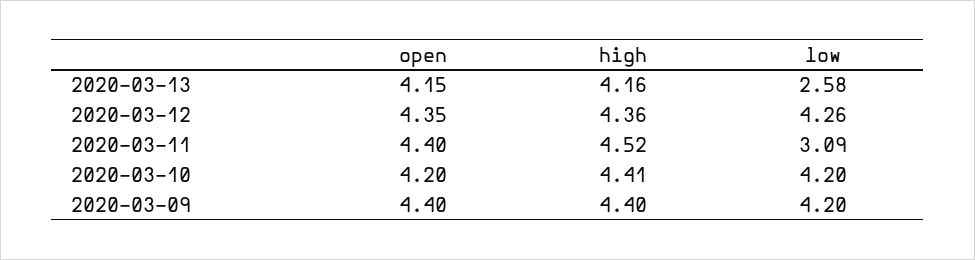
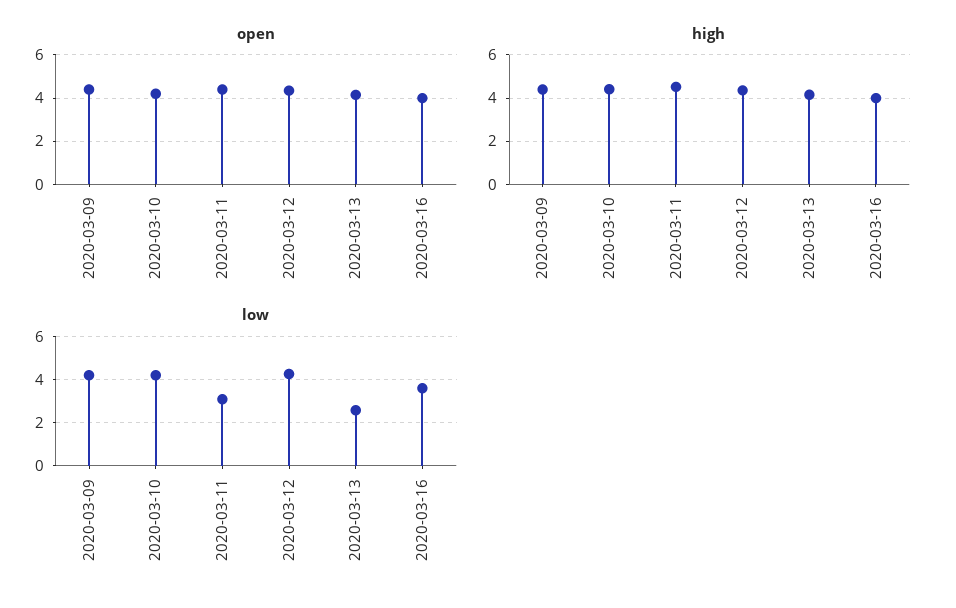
open, 2020-03-16: none -> 4
high, 2020-03-16: none -> 4
low, 2020-03-16: none -> 3.5

